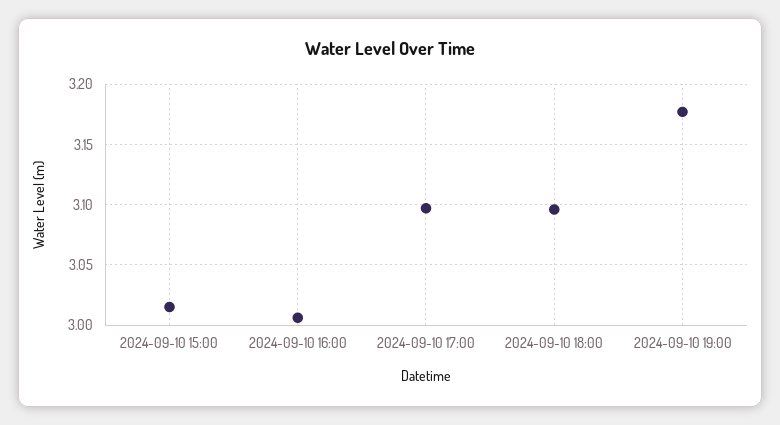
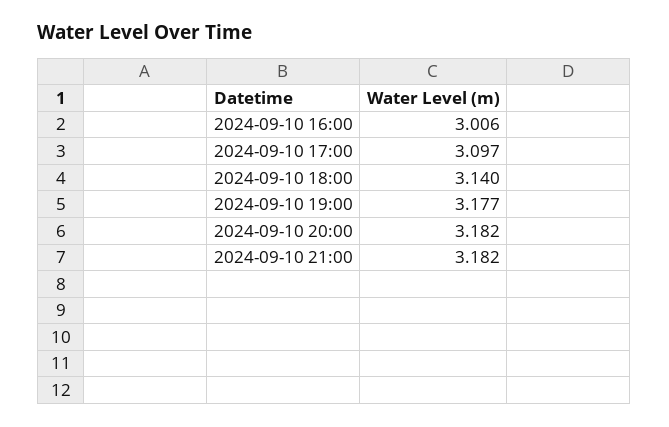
2024-09-10 15:00: 3.015 -> none
2024-09-10 18:00: 3.095 -> 3.14
2024-09-10 20:00: none -> 3.182
2024-09-10 21:00: none -> 3.182

